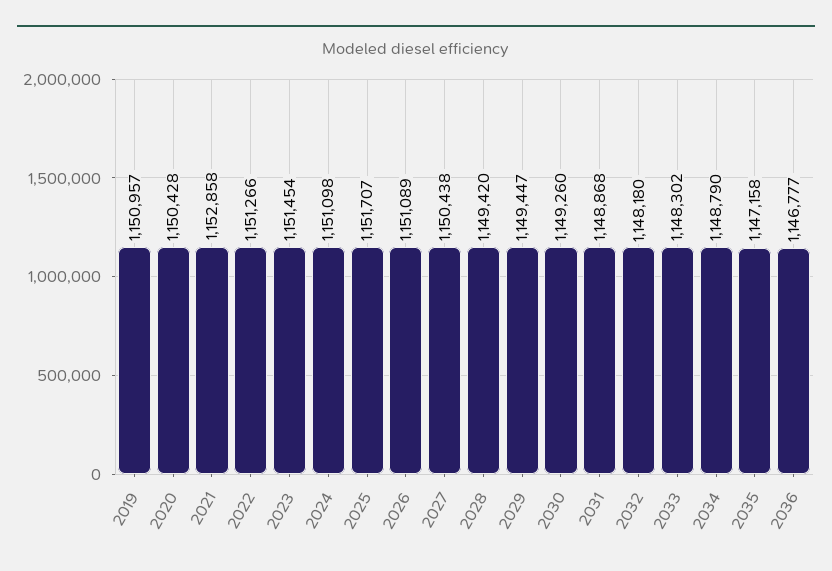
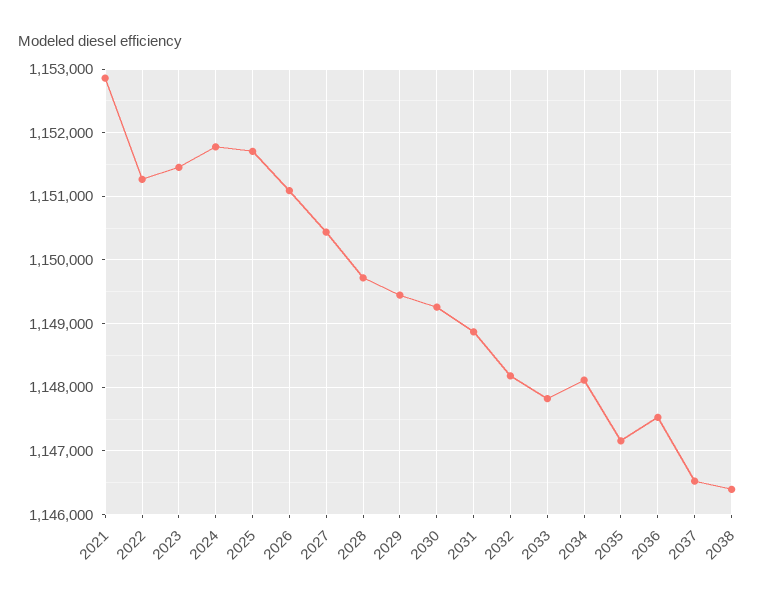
2019: 1150957 -> none
2020: 1150428 -> none
2024: 1151098 -> 1151800
2028: 1149420 -> 1149700
2033: 1148302 -> 1147800
2034: 1148790 -> 1148100
2036: 1146777 -> 1147500
2037: none -> 1146500
2038: none -> 1146400

